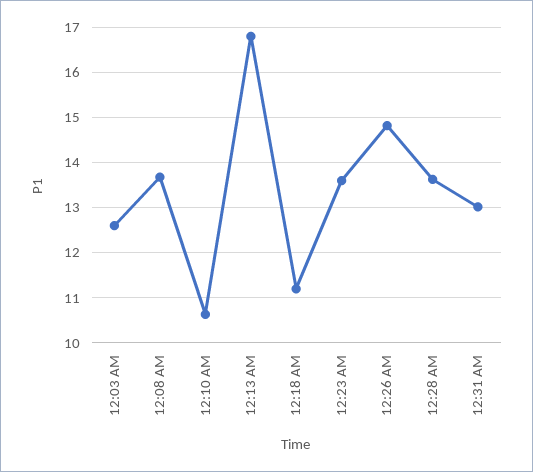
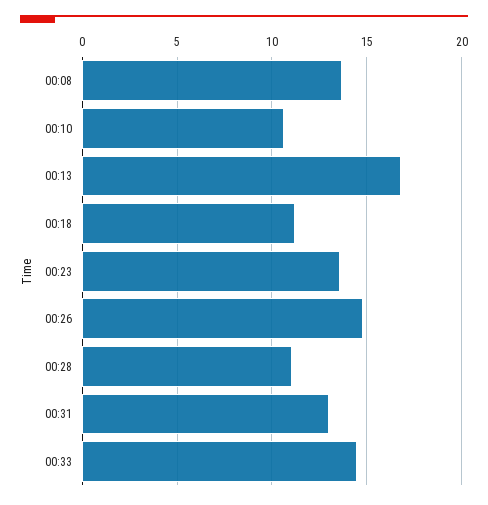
12:03 AM: 12.6 -> none
12:28 AM: 13.6 -> 11
00:33: none -> 14.5

